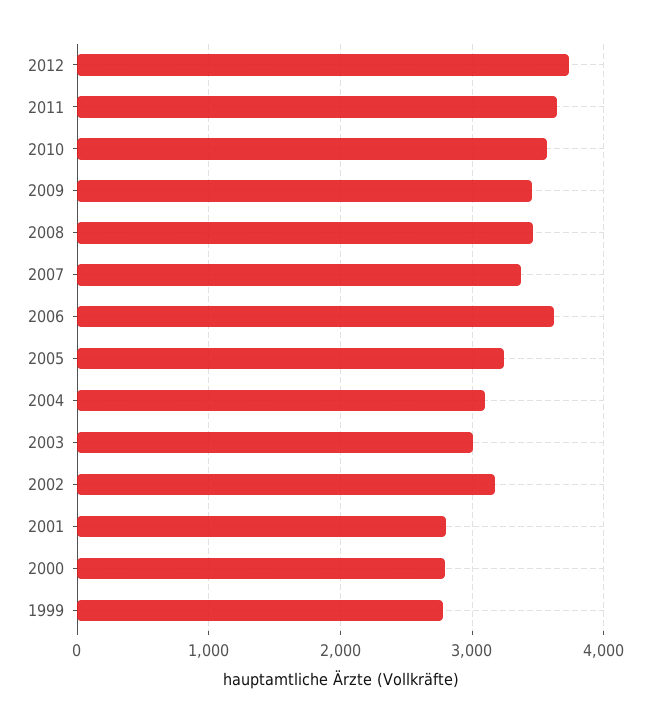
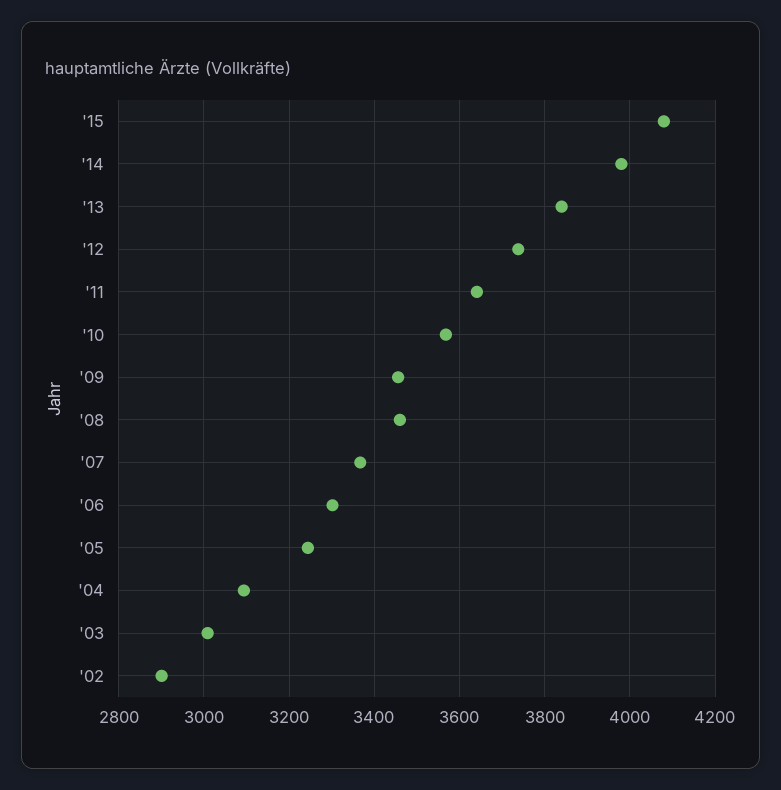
2006: 3600 -> 3300
2002: 3200 -> 2900
2001: 2800 -> none
2000: 2800 -> none
1999: 2800 -> none
'15: none -> 4080
'14: none -> 3980
'13: none -> 3840

